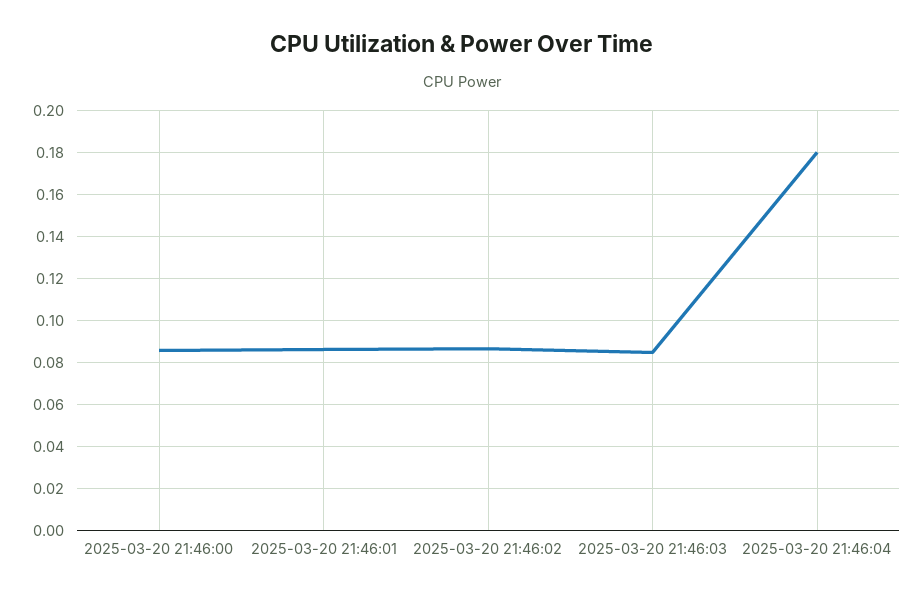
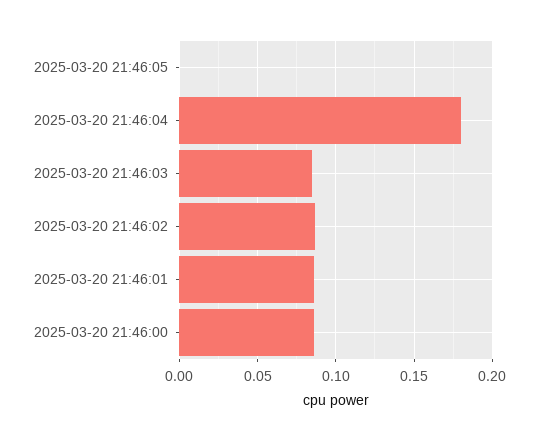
2025-03-20 21:46:05: none -> 0

